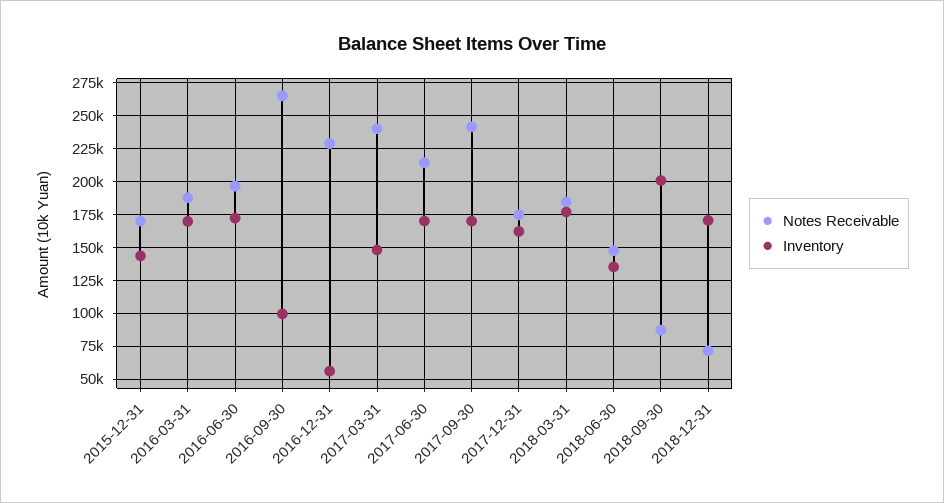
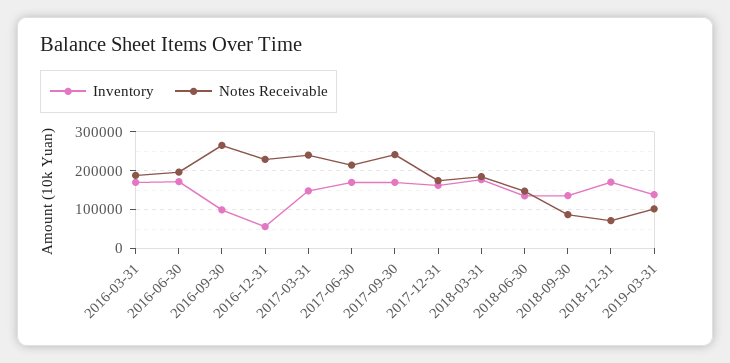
Notes Receivable, 2015-12-31: 170000 -> none
Inventory, 2015-12-31: 145000 -> none
Inventory, 2018-09-30: 200000 -> 140000
Inventory, 2019-03-31: none -> 140000
Notes Receivable, 2019-03-31: none -> 100000

